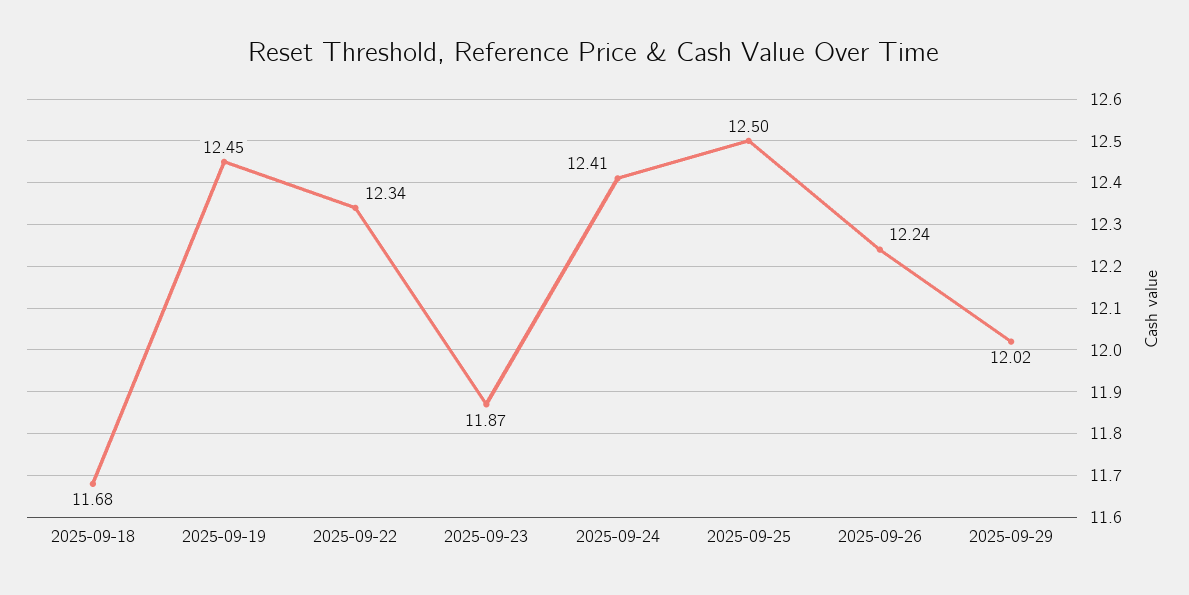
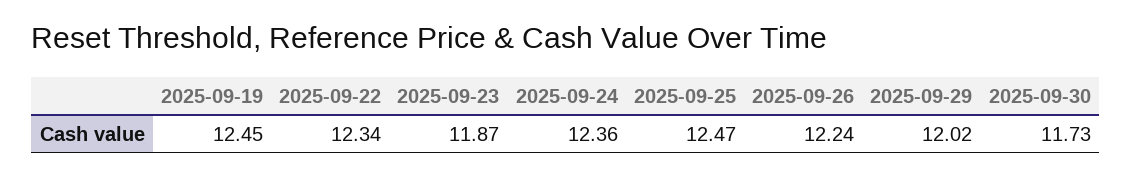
2025-09-18: 11.68 -> none
2025-09-24: 12.41 -> 12.36
2025-09-25: 12.5 -> 12.47
2025-09-30: none -> 11.73

